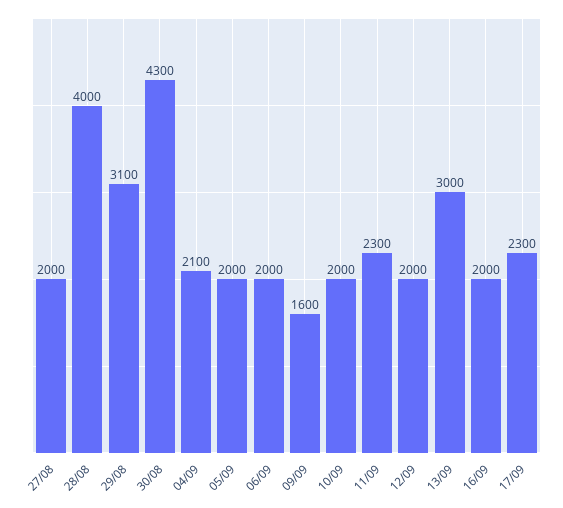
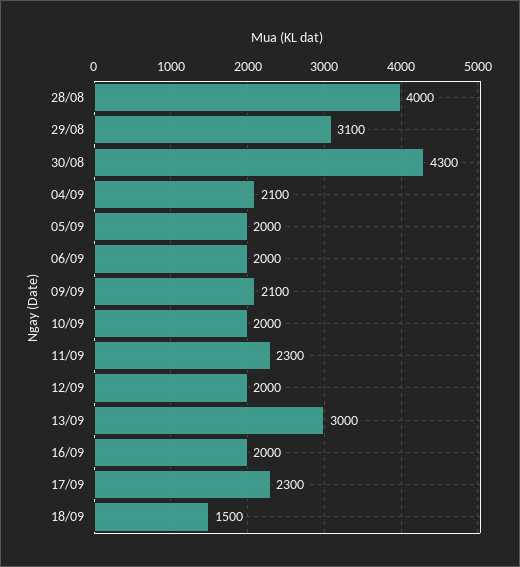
27/08: 2000 -> none
09/09: 1600 -> 2100
18/09: none -> 1500

